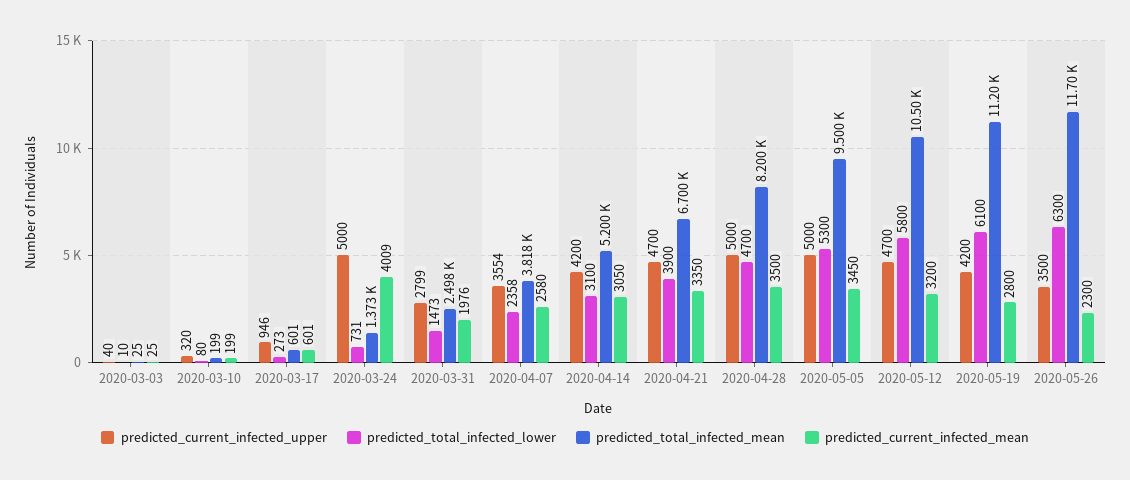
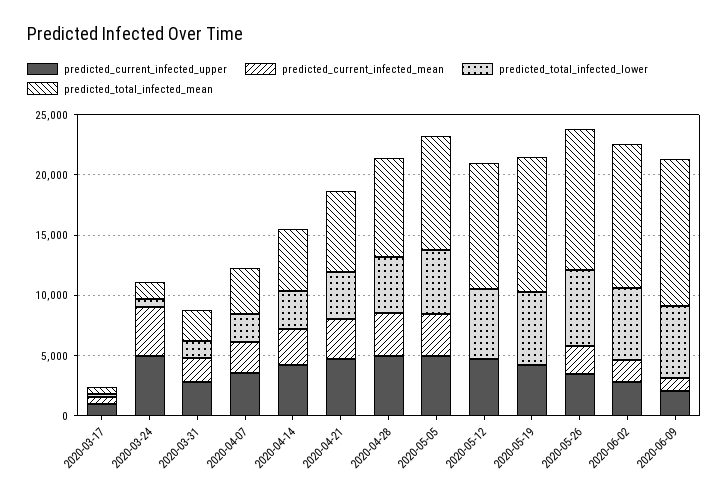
predicted_current_infected_upper, 2020-03-03: 40 -> none
predicted_total_infected_lower, 2020-03-03: 10 -> none
predicted_total_infected_mean, 2020-03-03: 25 -> none
predicted_current_infected_mean, 2020-03-03: 25 -> none
predicted_current_infected_upper, 2020-03-10: 320 -> none
predicted_total_infected_lower, 2020-03-10: 80 -> none
predicted_total_infected_mean, 2020-03-10: 199 -> none
predicted_current_infected_mean, 2020-03-10: 199 -> none
predicted_current_infected_mean, 2020-05-12: 3200 -> 0
predicted_current_infected_mean, 2020-05-19: 2800 -> 0
predicted_current_infected_upper, 2020-06-02: none -> 3000
predicted_current_infected_mean, 2020-06-02: none -> 2000
predicted_total_infected_lower, 2020-06-02: none -> 6000
predicted_total_infected_mean, 2020-06-02: none -> 12000
predicted_current_infected_upper, 2020-06-09: none -> 2000
predicted_current_infected_mean, 2020-06-09: none -> 1000
predicted_total_infected_lower, 2020-06-09: none -> 6000
predicted_total_infected_mean, 2020-06-09: none -> 12000

